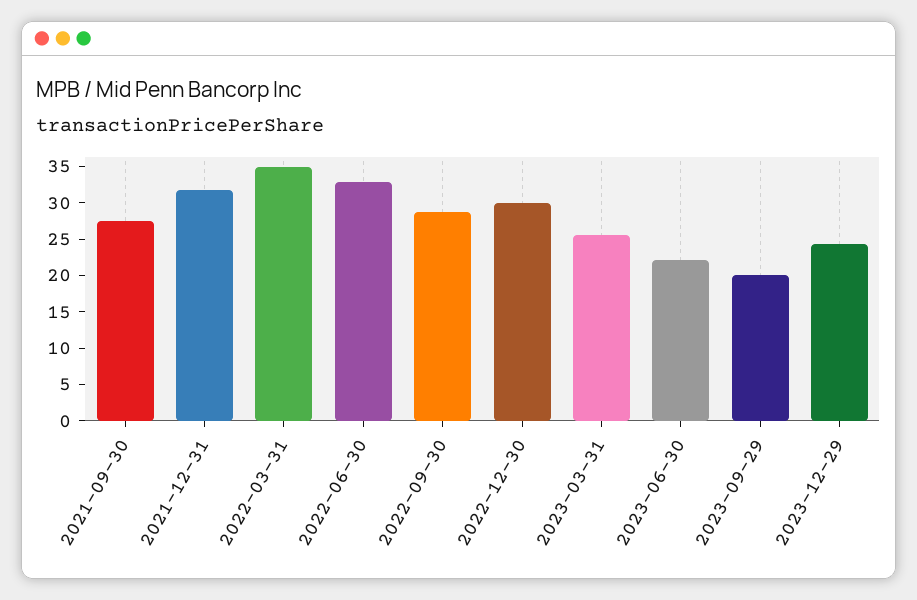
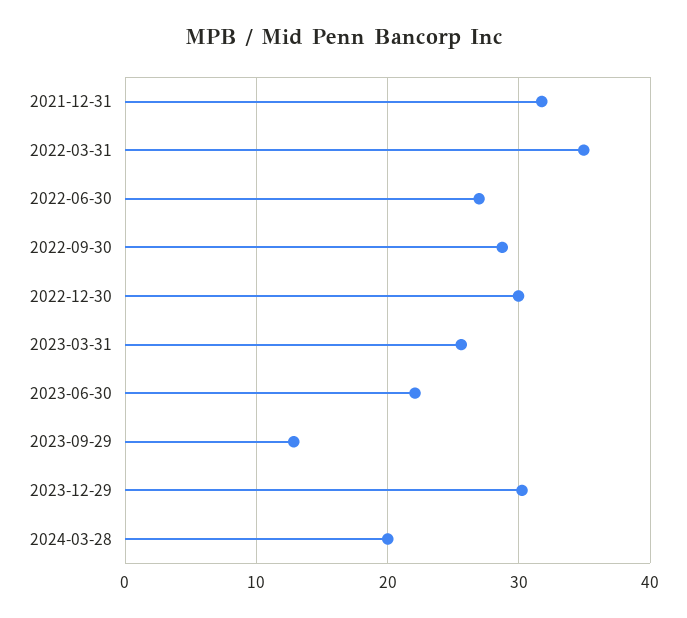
2021-09-30: 27.5 -> none
2022-06-30: 32.5 -> 27
2023-09-29: 20 -> 13
2023-12-29: 25 -> 30
2024-03-28: none -> 20

